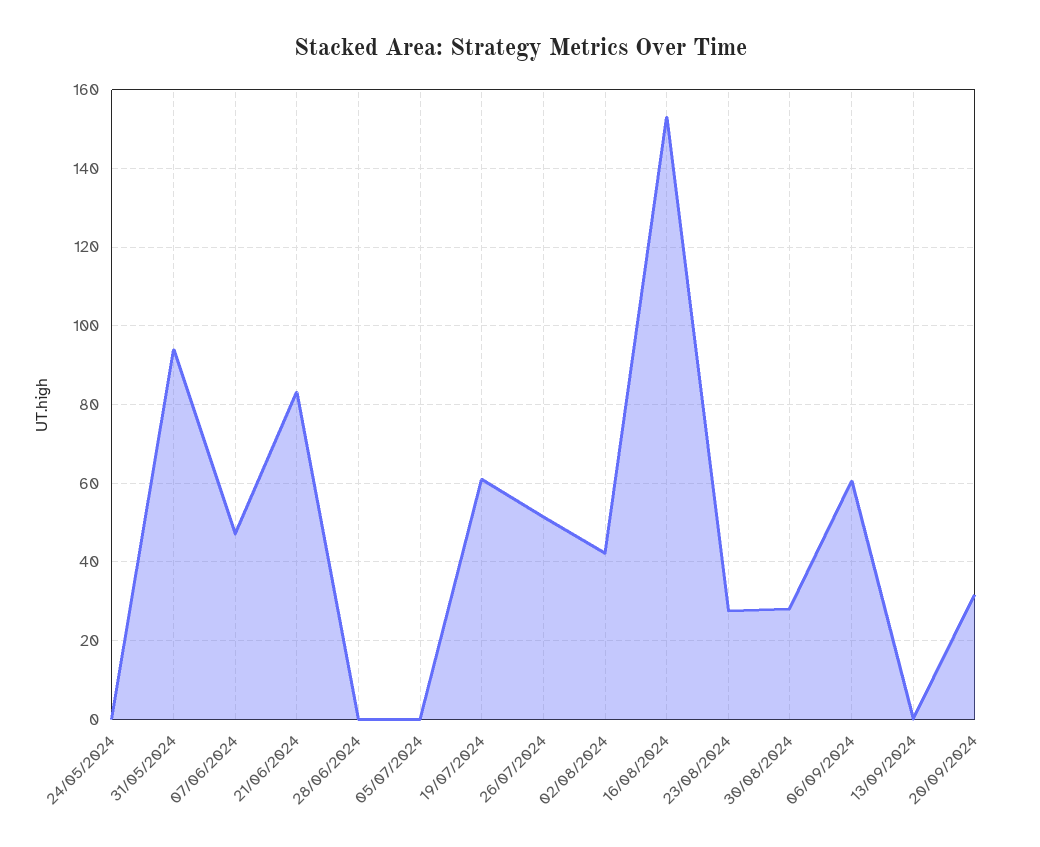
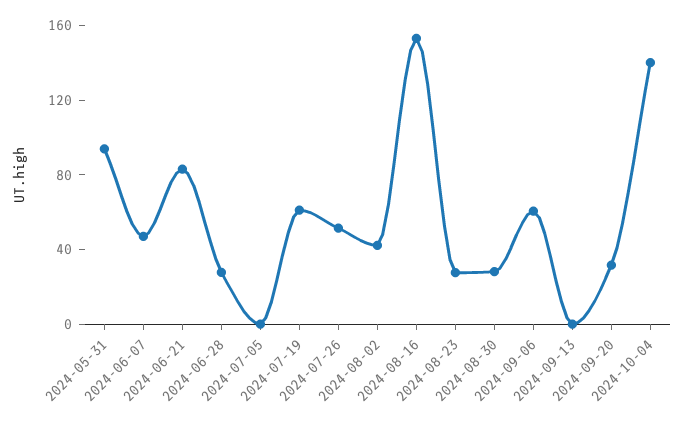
24/05/2024: 0 -> none
28/06/2024: 0 -> 30
2024-10-04: none -> 140

